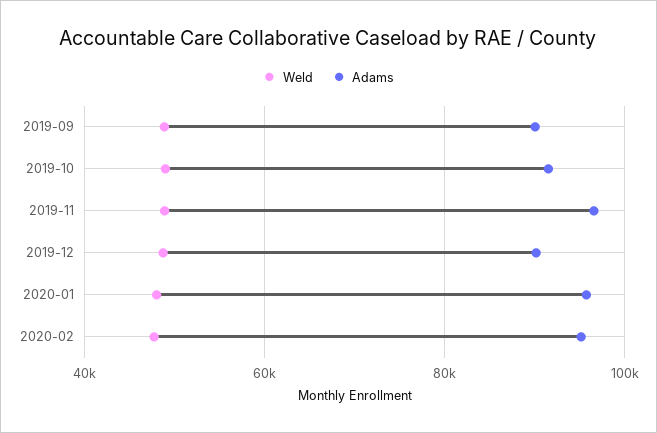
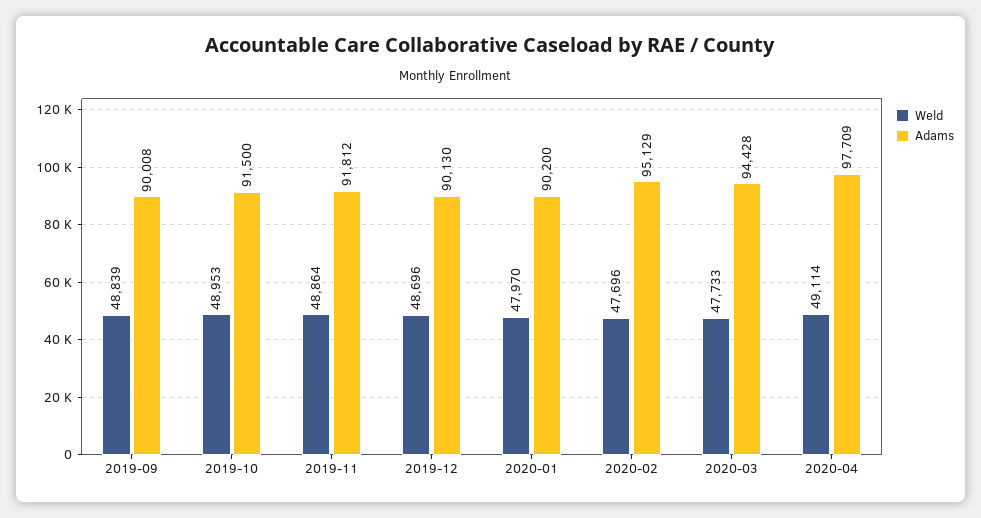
Adams, 2019-11: 96000 -> 91812
Adams, 2020-01: 96000 -> 90200
Weld, 2020-03: none -> 47733
Adams, 2020-03: none -> 94428
Weld, 2020-04: none -> 49114
Adams, 2020-04: none -> 97709

